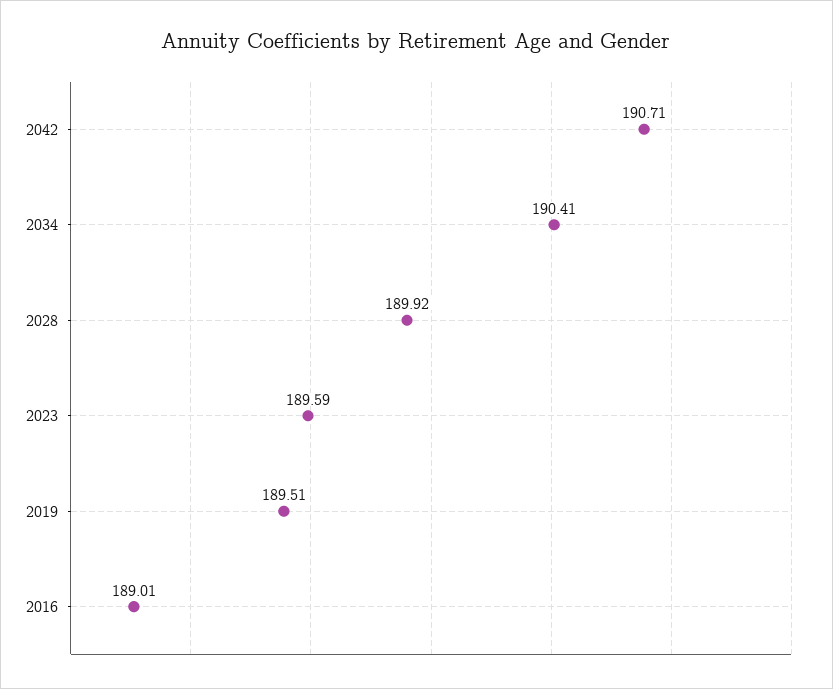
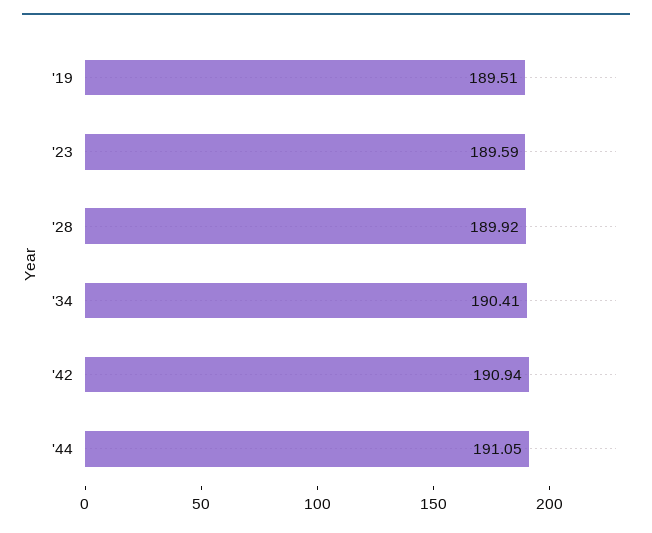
2042: 190.71 -> 190.94
2016: 189.01 -> none
'44: none -> 191.05

